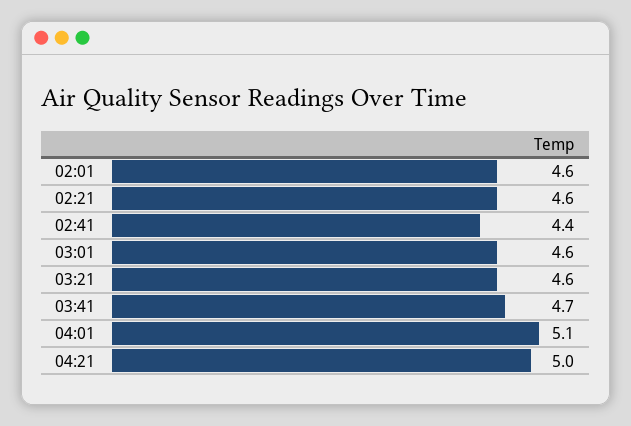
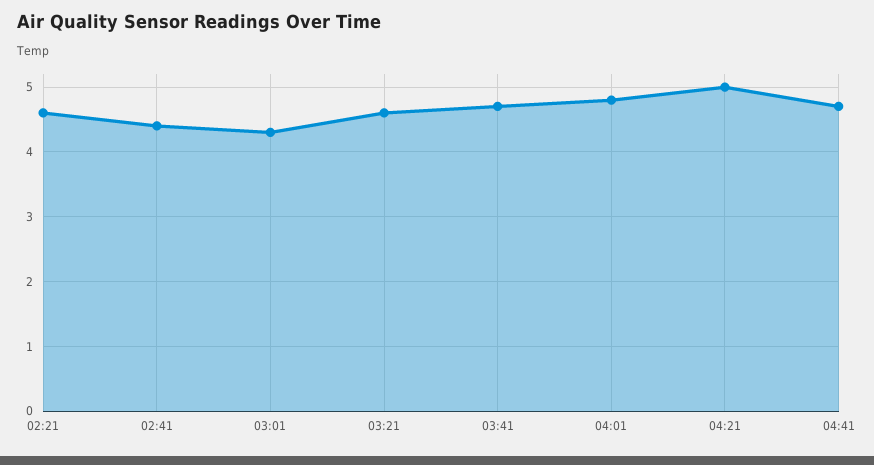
02:01: 4.6 -> none
03:01: 4.6 -> 4.3
04:01: 5.1 -> 4.8
04:41: none -> 4.7

